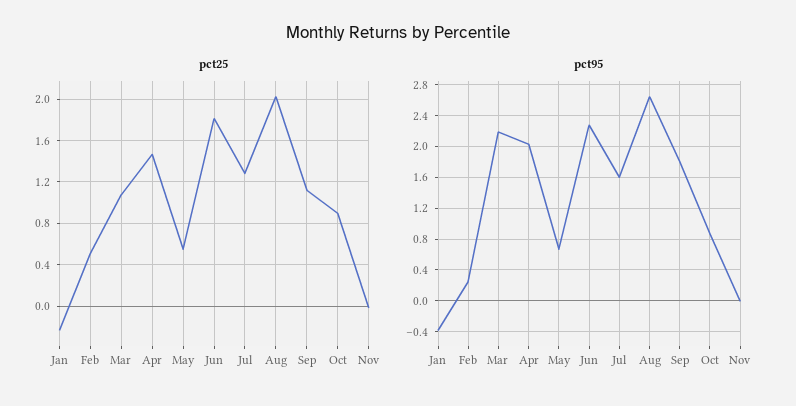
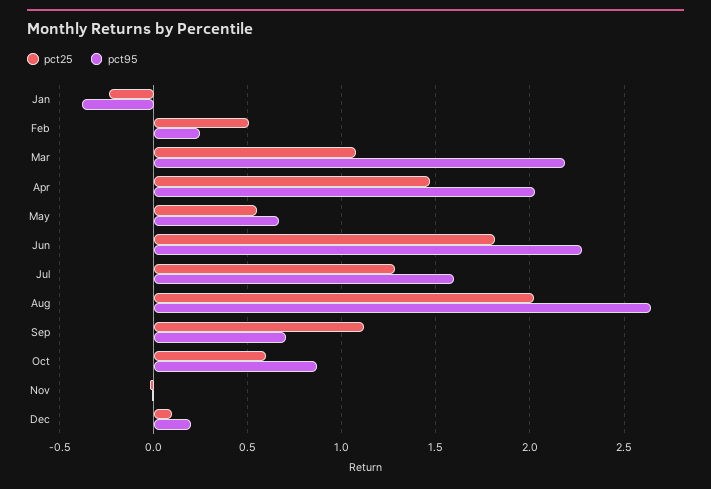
pct25, Oct: 0.9 -> 0.6
pct95, Sep: 1.8 -> 0.7
pct25, Dec: none -> 0.1
pct95, Dec: none -> 0.2

